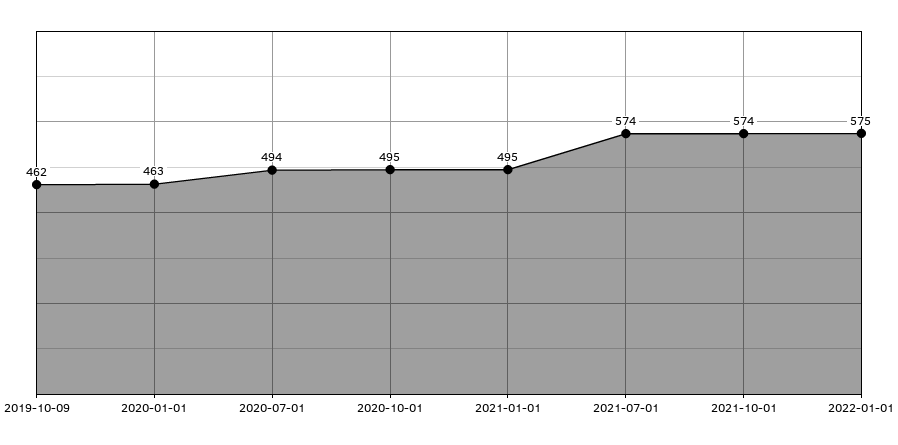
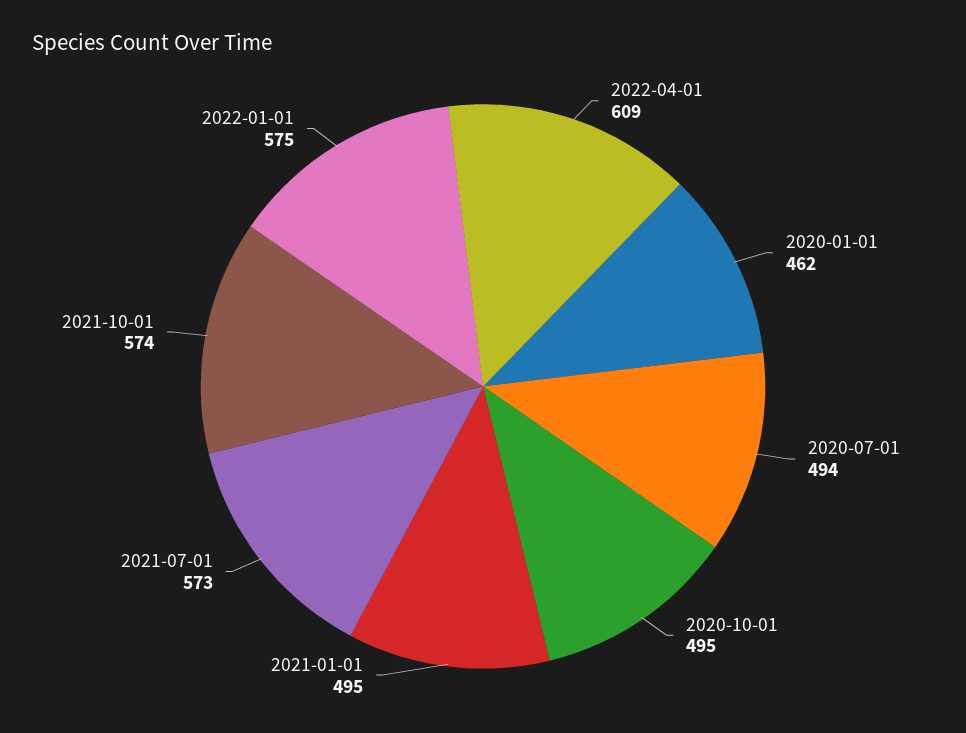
2019-10-09: 462 -> none
2020-01-01: 463 -> 462
2021-07-01: 574 -> 573
2022-04-01: none -> 609

